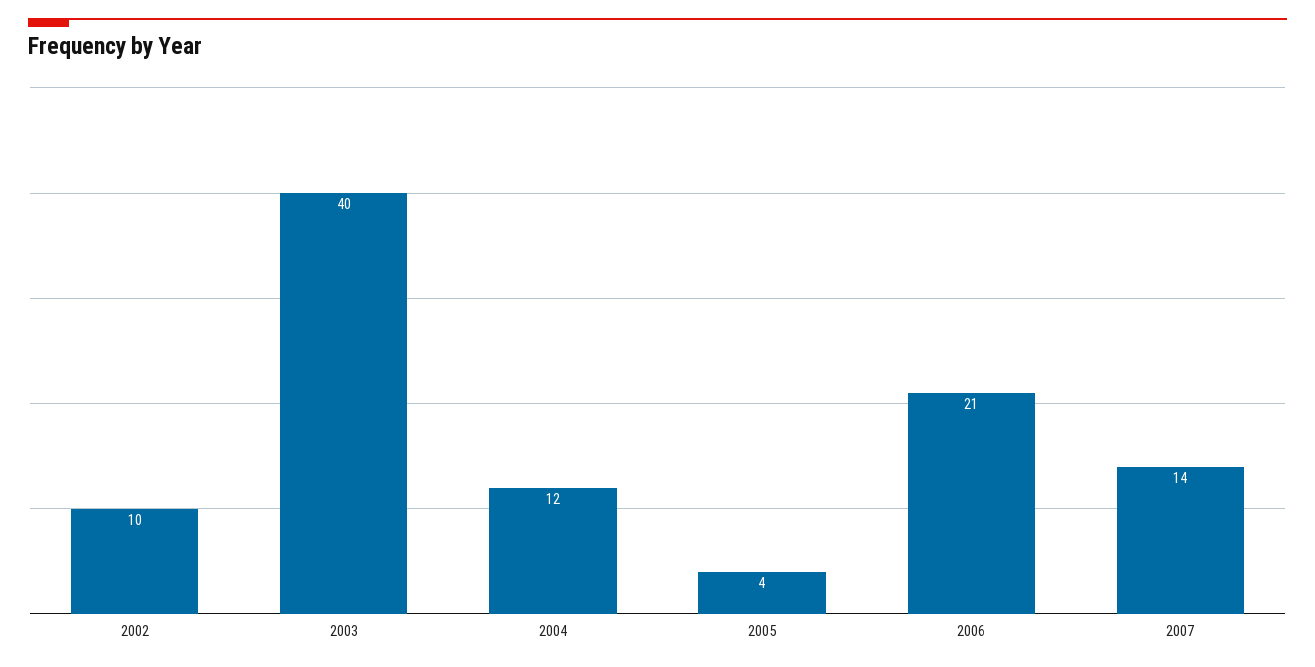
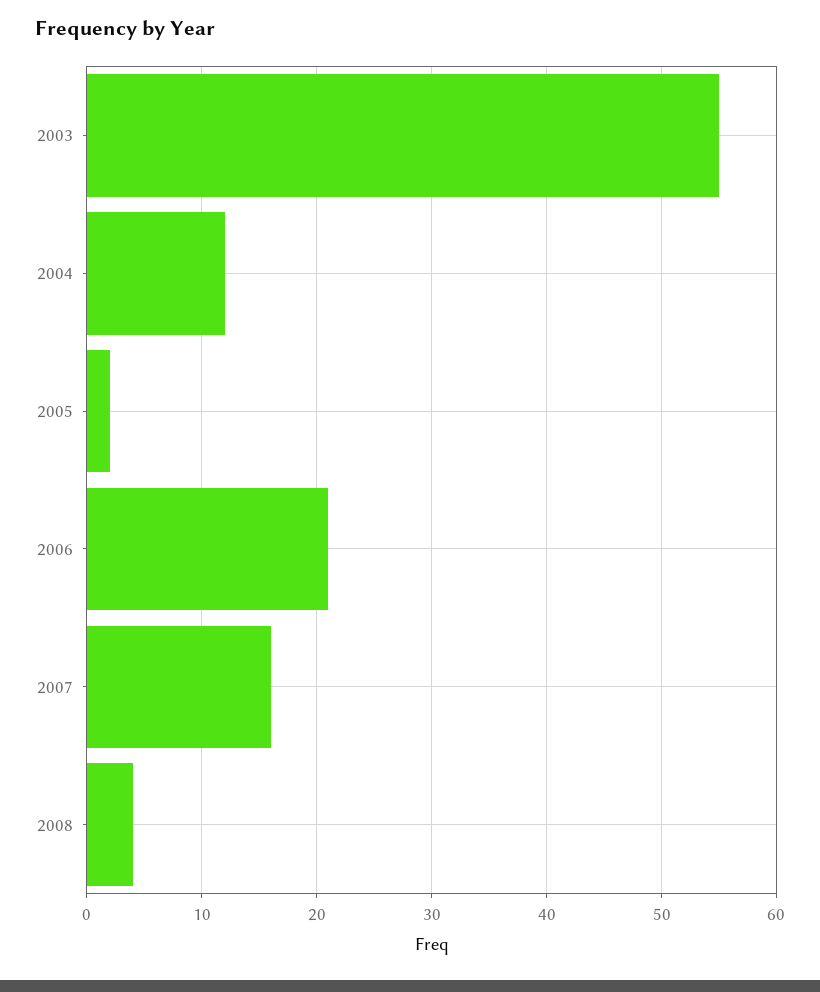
2002: 10 -> none
2003: 40 -> 55
2005: 4 -> 2
2007: 14 -> 16
2008: none -> 4

